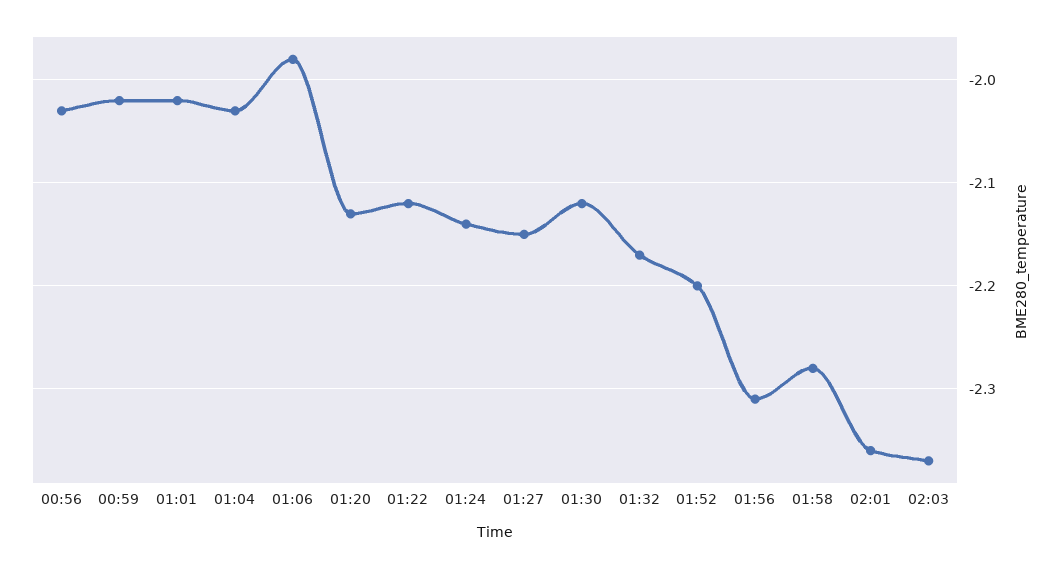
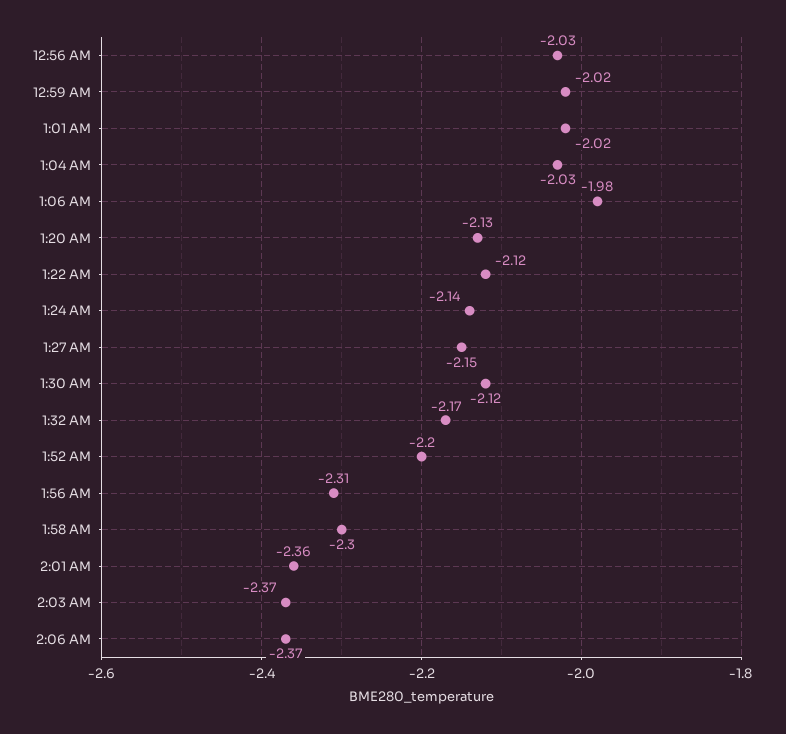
01:58: -2.28 -> -2.3
2:06 AM: none -> -2.37

